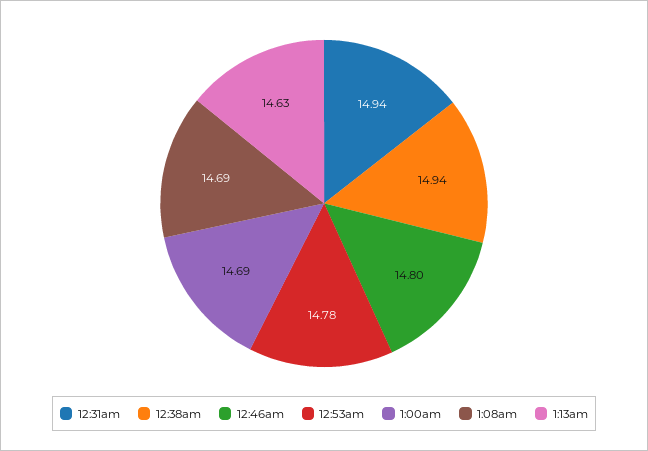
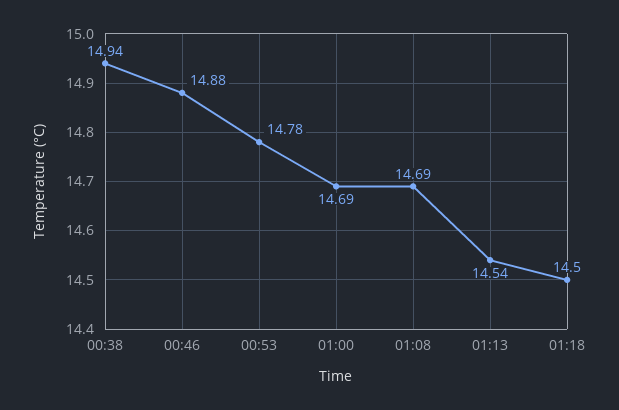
12:31am: 14.94 -> none
12:46am: 14.8 -> 14.88
1:13am: 14.63 -> 14.54
01:18: none -> 14.5

